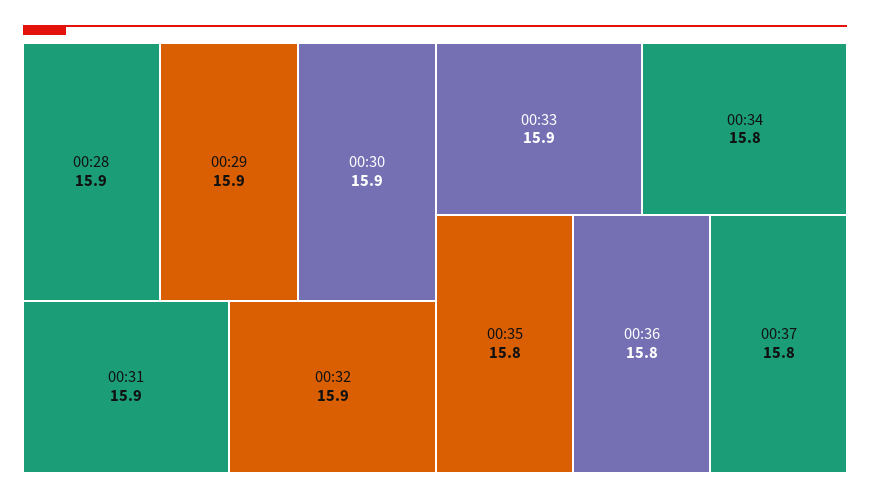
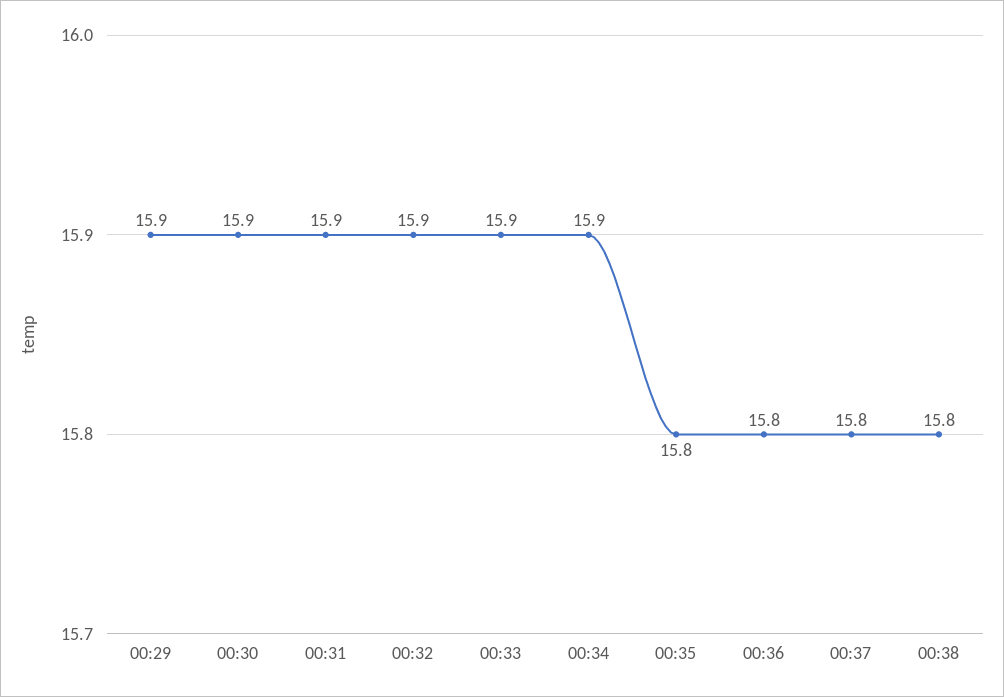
00:28: 15.9 -> none
00:34: 15.8 -> 15.9
00:38: none -> 15.8

